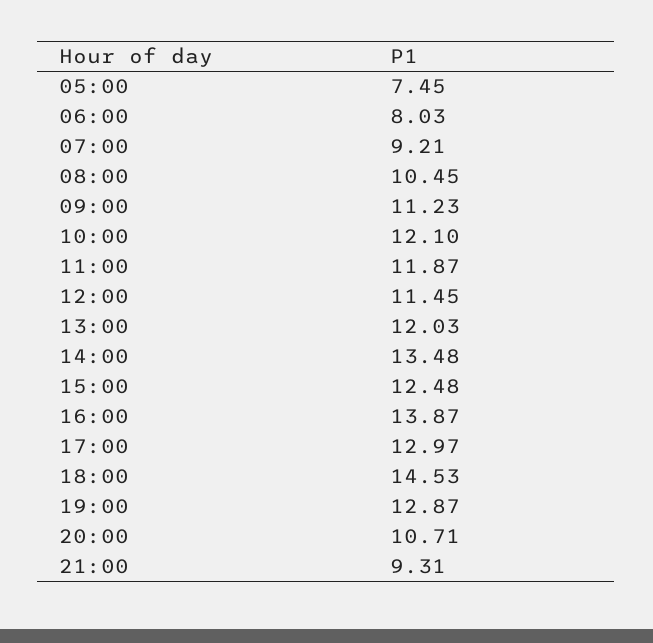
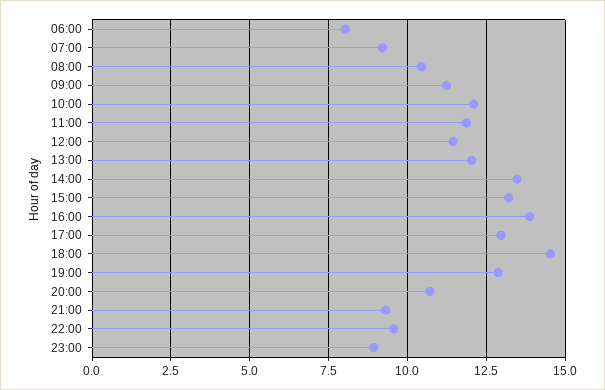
05:00: 7.45 -> none
15:00: 12.48 -> 13.25
22:00: none -> 9.5
23:00: none -> 9

